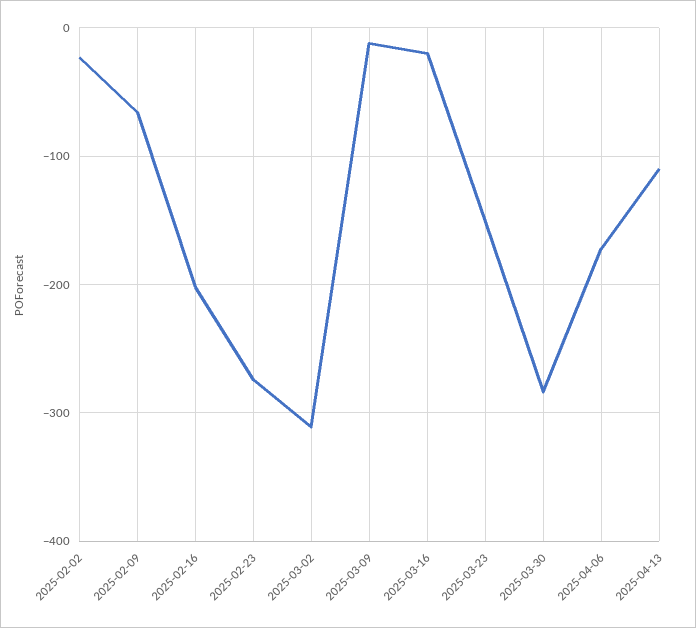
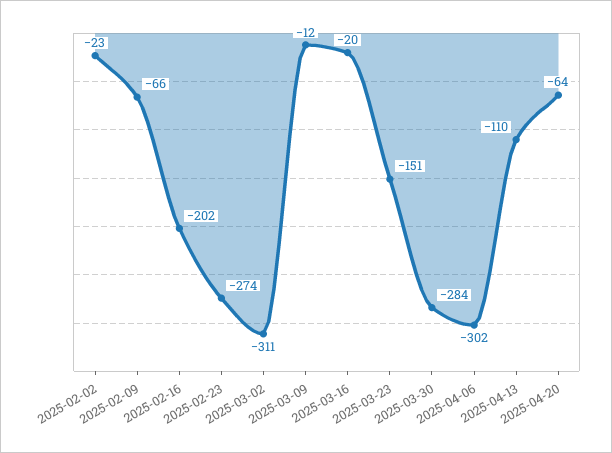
2025-04-06: -170 -> -302
2025-04-20: none -> -64

